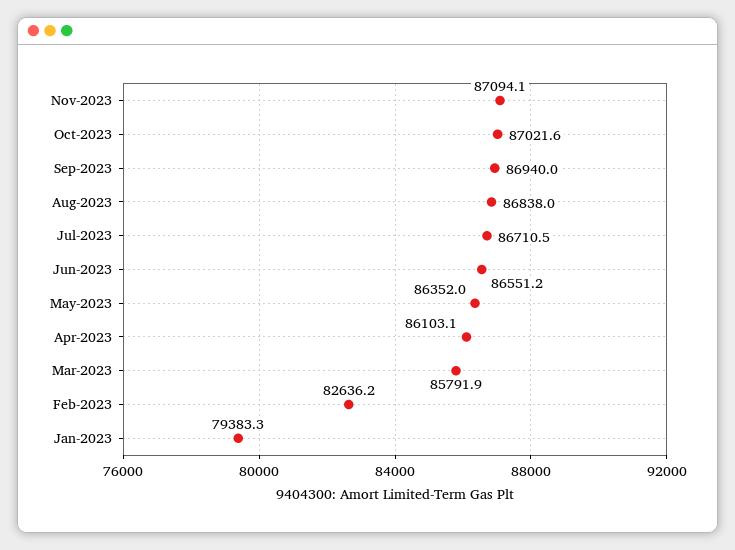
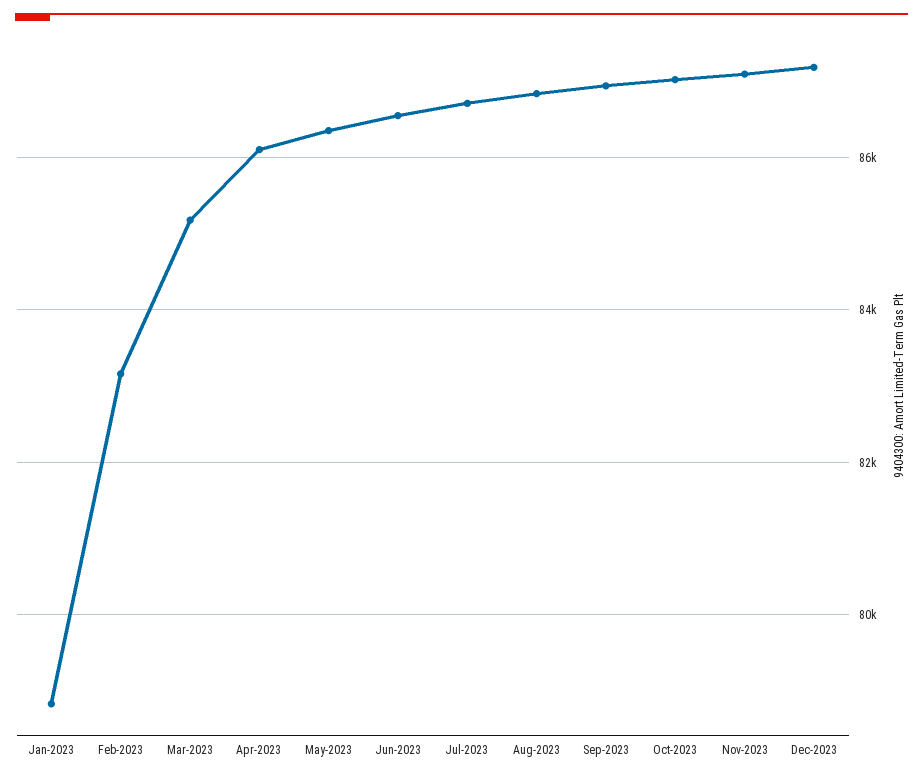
Mar-2023: 85791.9 -> 85200
Feb-2023: 82636.2 -> 83200
Jan-2023: 79383.3 -> 78800
Dec-2023: none -> 87200

